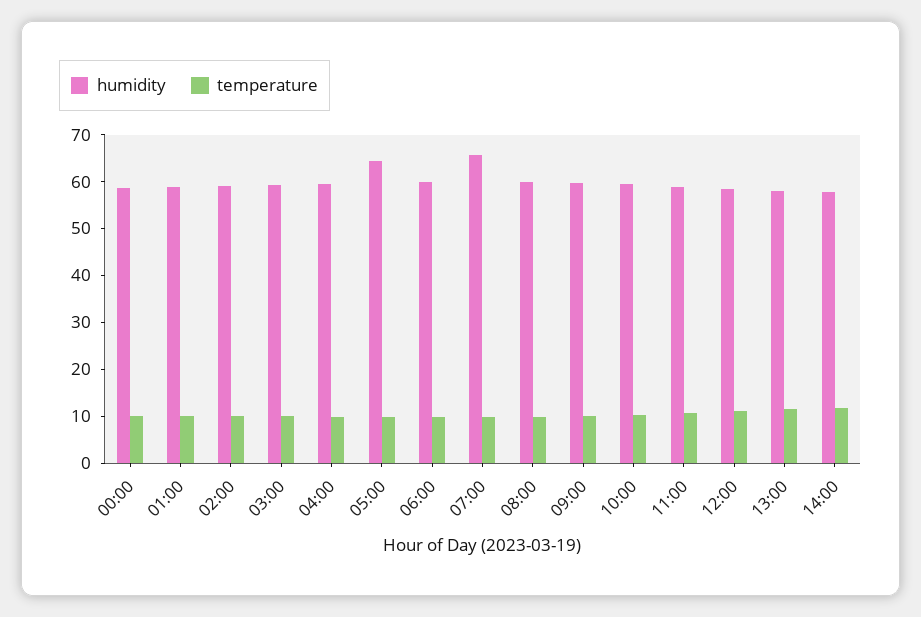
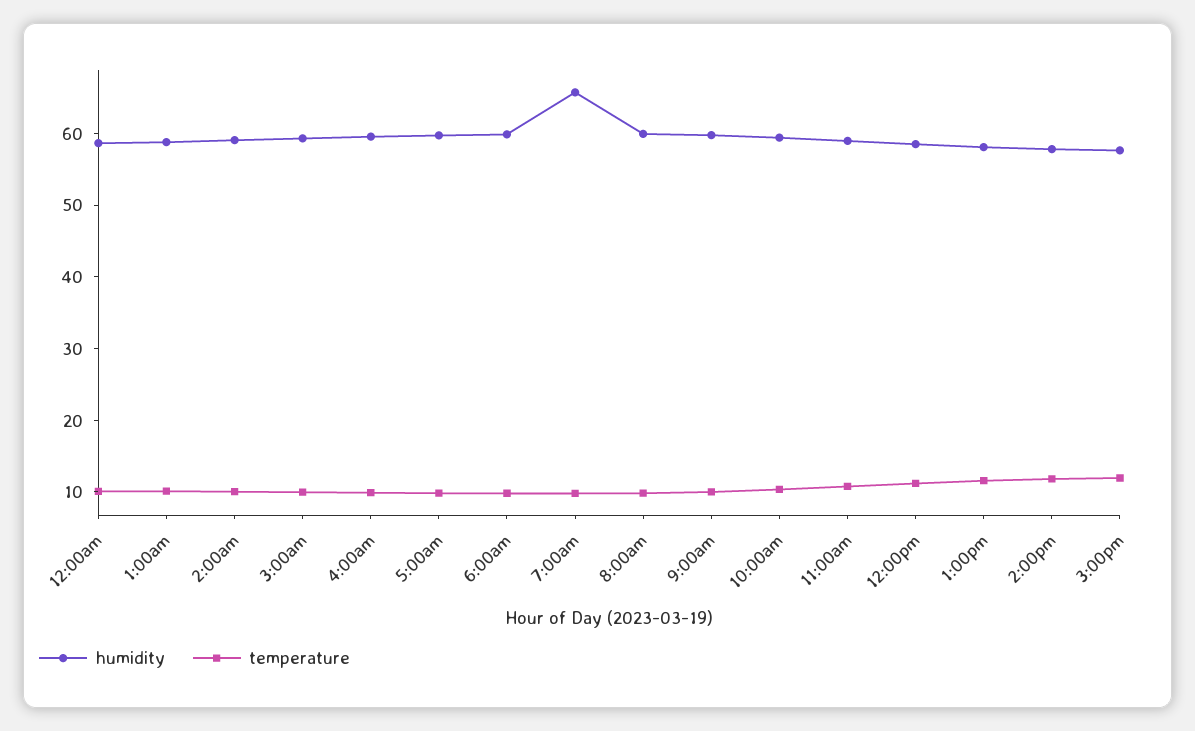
humidity, 05:00: 64 -> 60
humidity, 3:00pm: none -> 58
temperature, 3:00pm: none -> 12

